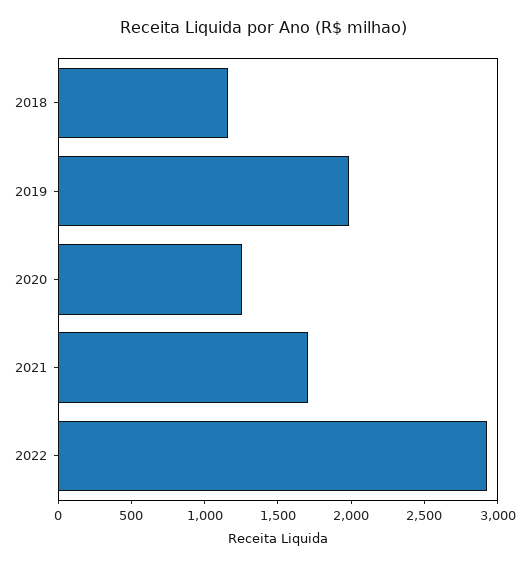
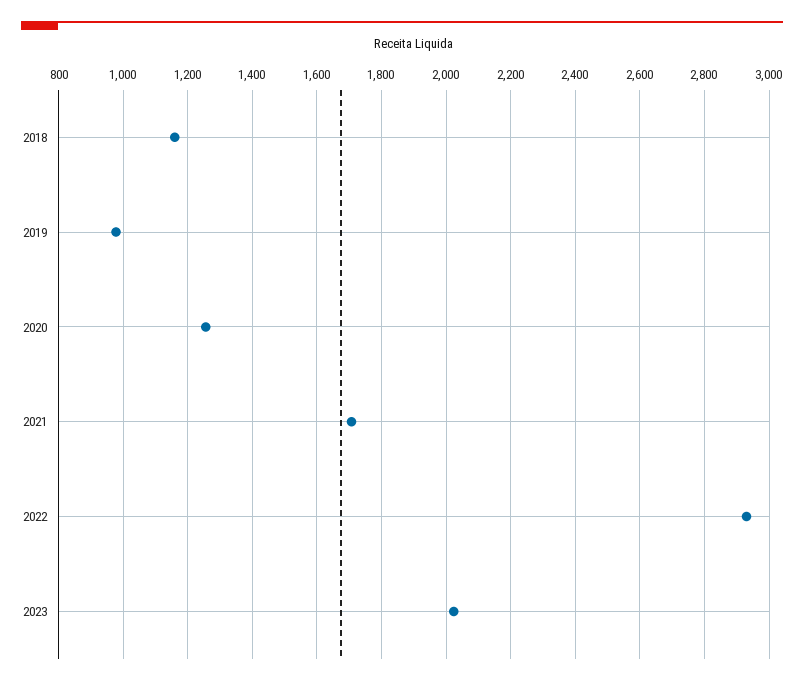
2019: 2000 -> 980
2023: none -> 2020

